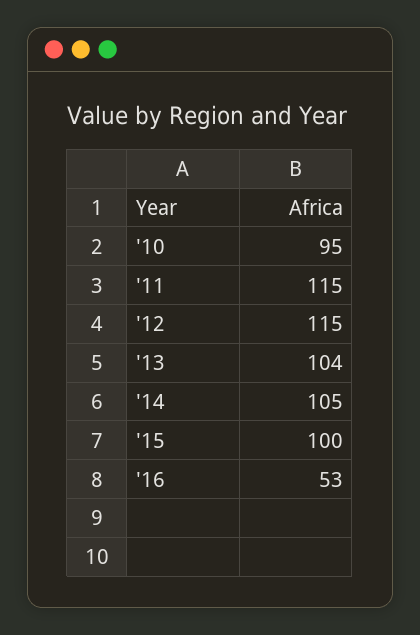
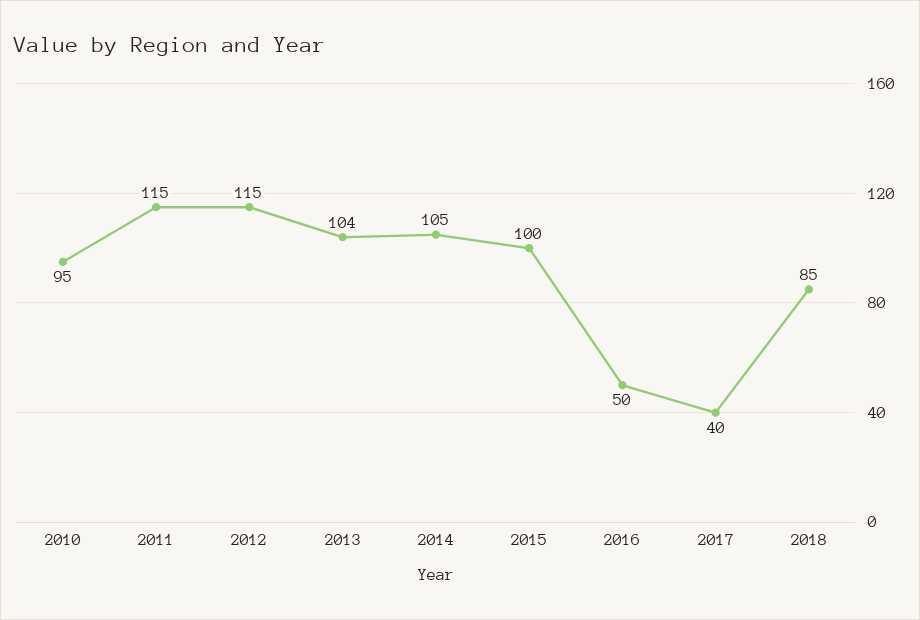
'16: 53 -> 50
2017: none -> 40
2018: none -> 85

